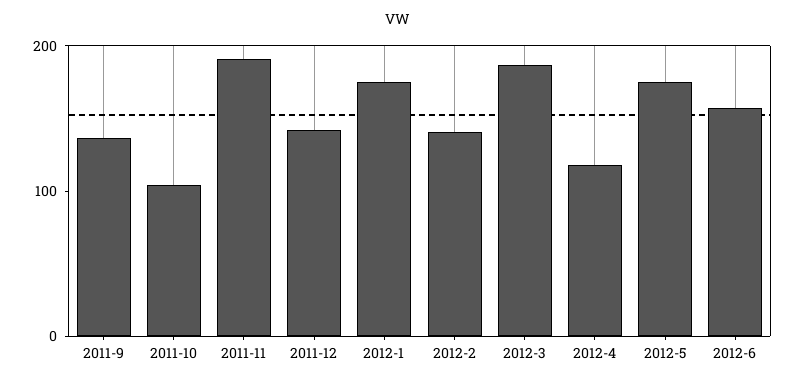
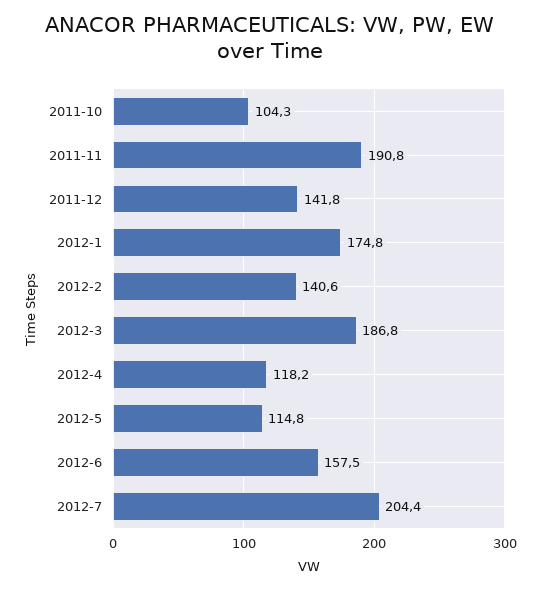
2011-9: 140 -> none
2012-5: 180 -> 114.8
2012-7: none -> 204.4

